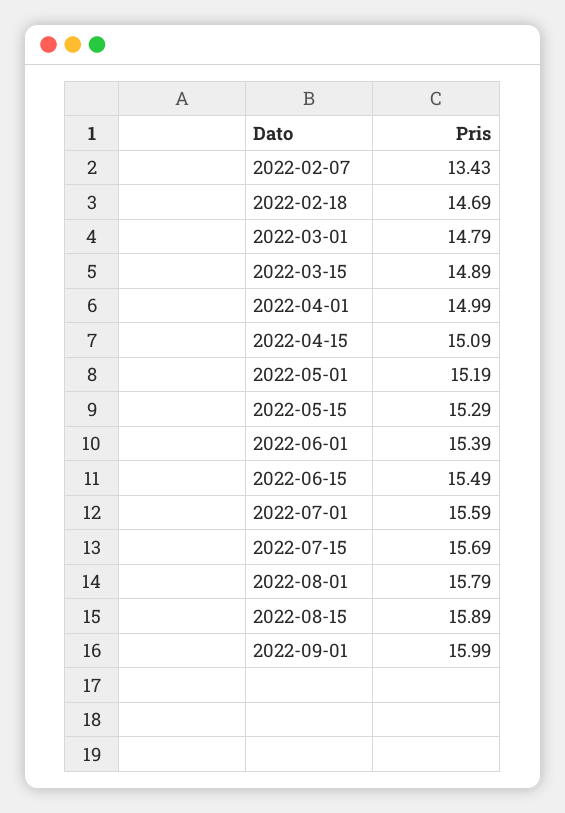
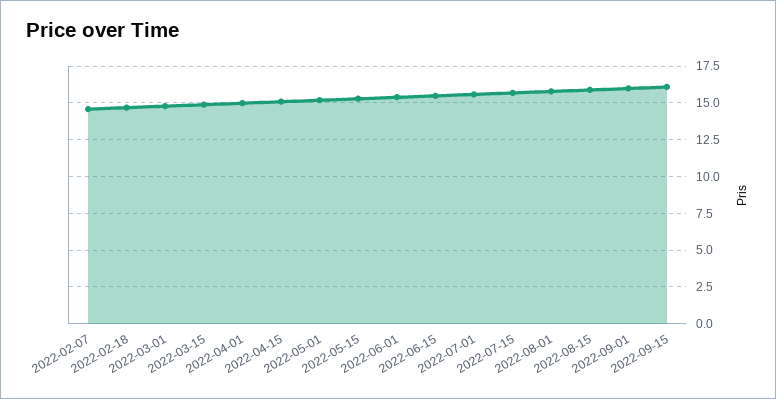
2022-02-07: 13.43 -> 14.5
2022-09-15: none -> 16

